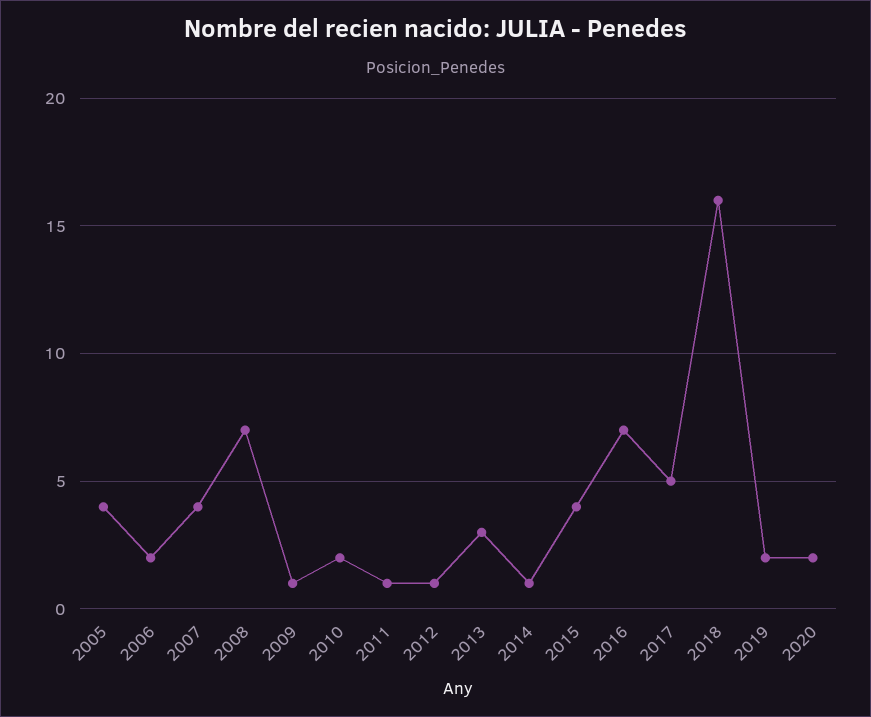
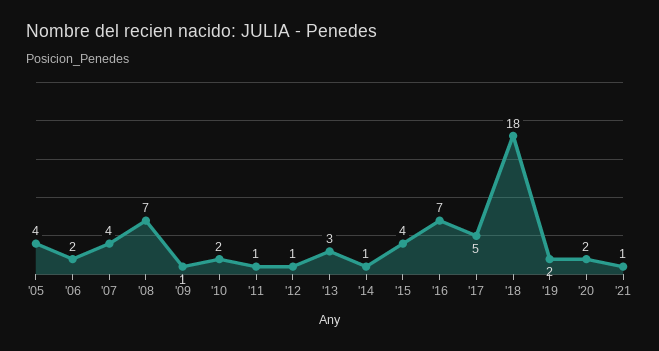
2018: 16 -> 18
'21: none -> 1

